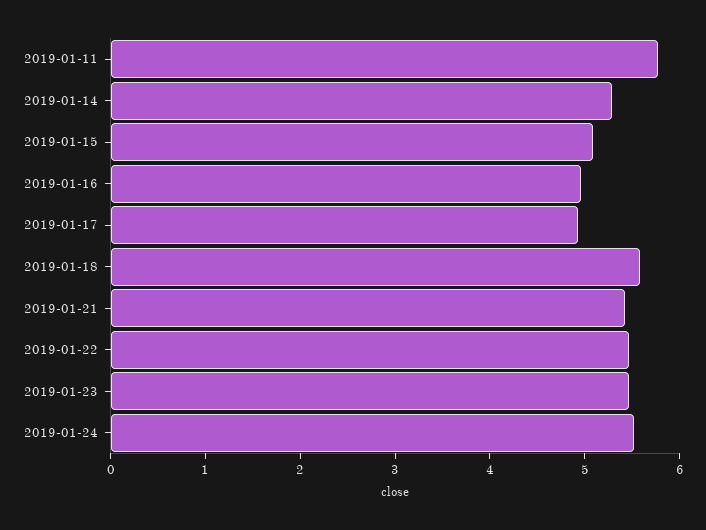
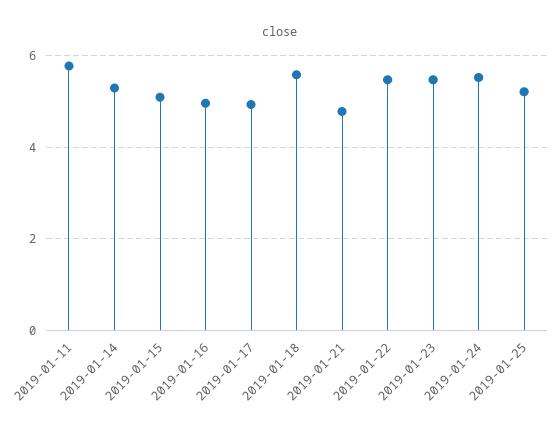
2019-01-21: 5.4 -> 4.8
2019-01-25: none -> 5.2

